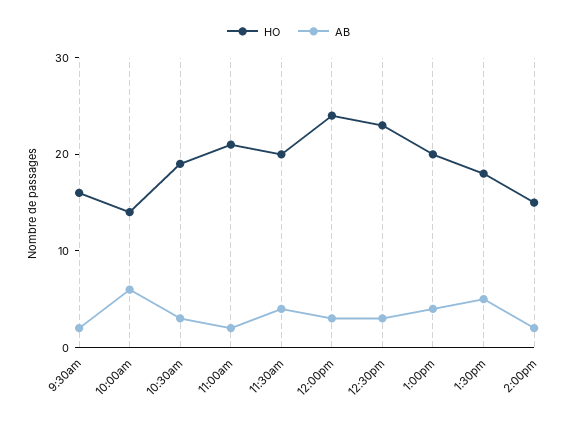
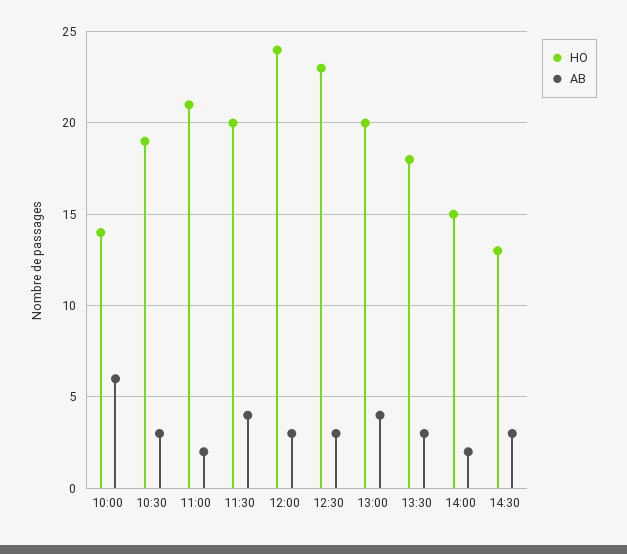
HO, 9:30am: 16 -> none
AB, 9:30am: 2 -> none
AB, 1:30pm: 5 -> 3
HO, 14:30: none -> 13
AB, 14:30: none -> 3

